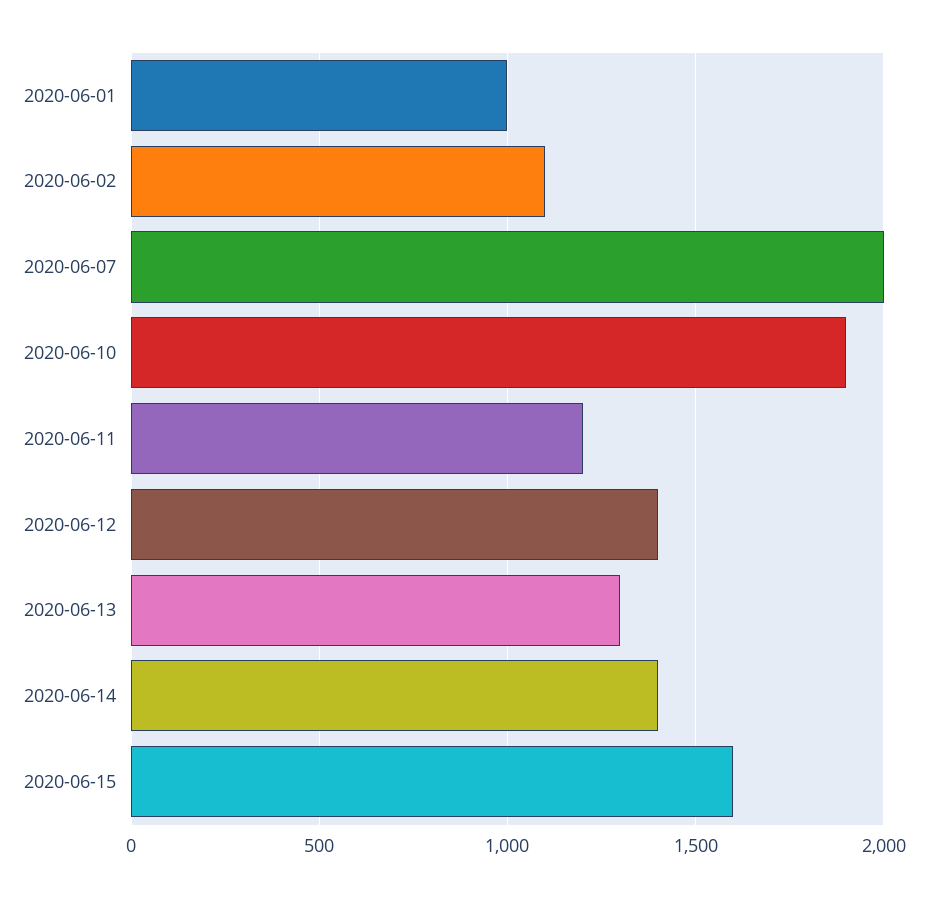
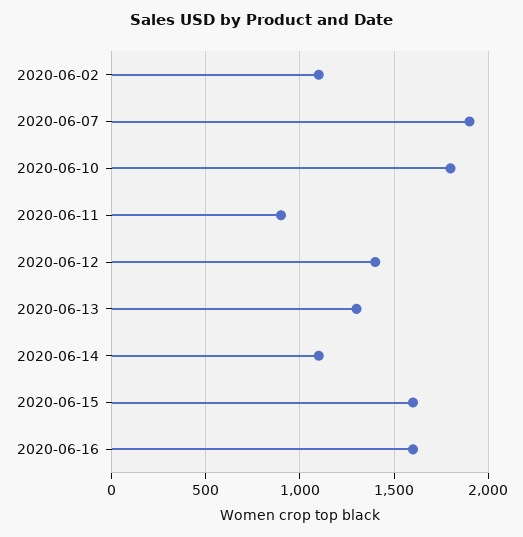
2020-06-01: 1000 -> none
2020-06-07: 2000 -> 1900
2020-06-10: 1900 -> 1800
2020-06-11: 1200 -> 900
2020-06-14: 1400 -> 1100
2020-06-16: none -> 1600

